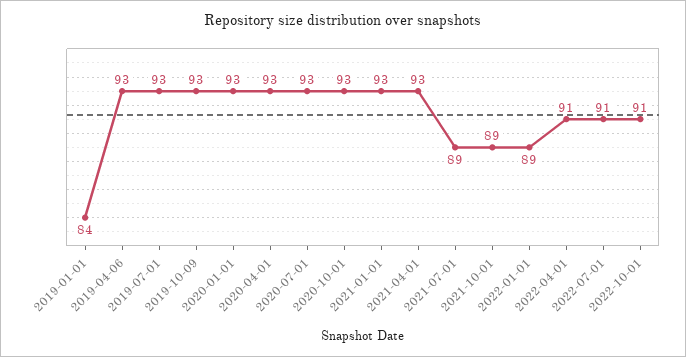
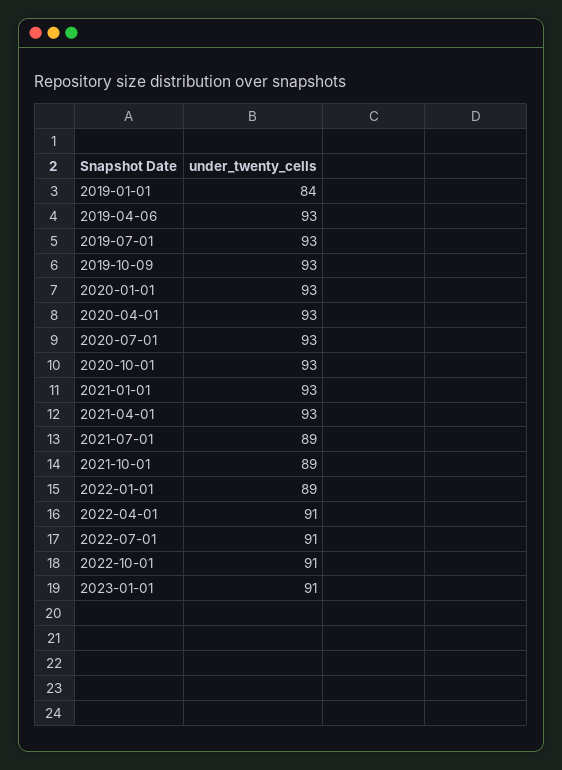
2023-01-01: none -> 91

